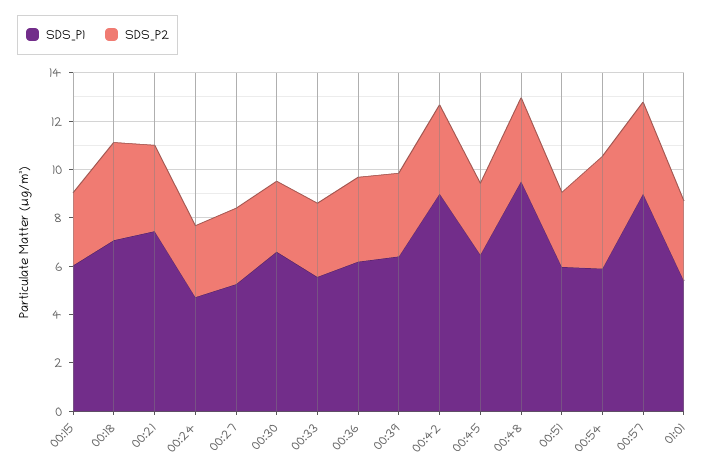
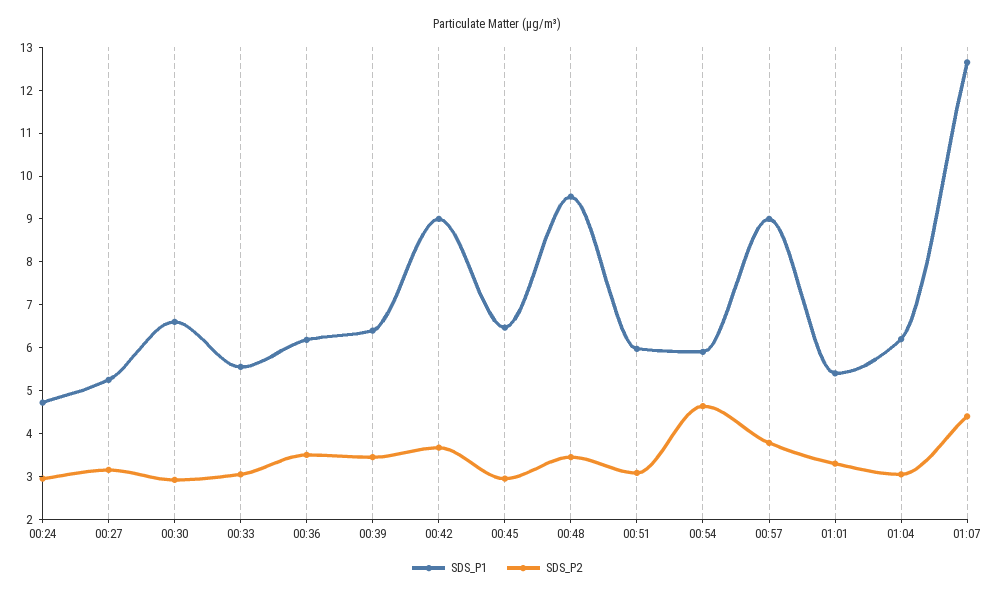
SDS_P1, 00:15: 6 -> none
SDS_P2, 00:15: 3 -> none
SDS_P1, 00:18: 7 -> none
SDS_P2, 00:18: 4 -> none
SDS_P1, 00:21: 7.5 -> none
SDS_P2, 00:21: 3.5 -> none
SDS_P1, 01:04: none -> 6.2
SDS_P2, 01:04: none -> 3
SDS_P1, 01:07: none -> 12.6
SDS_P2, 01:07: none -> 4.4

